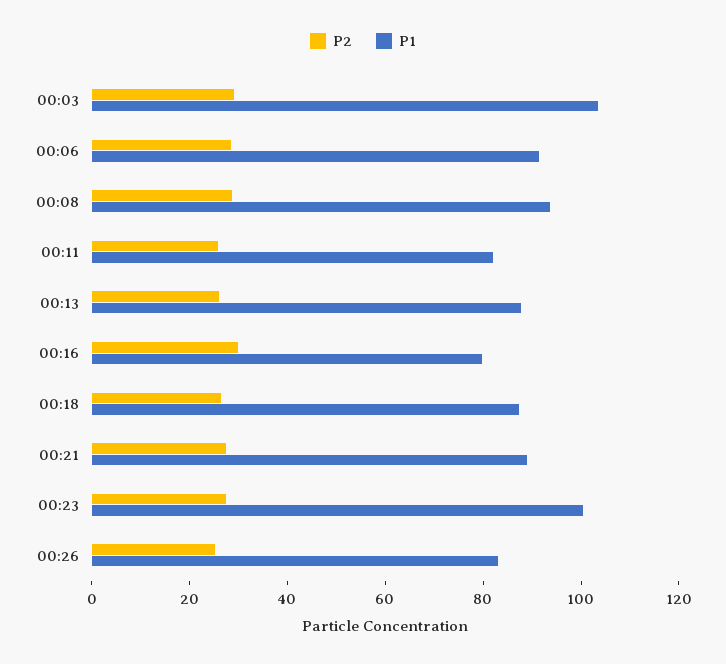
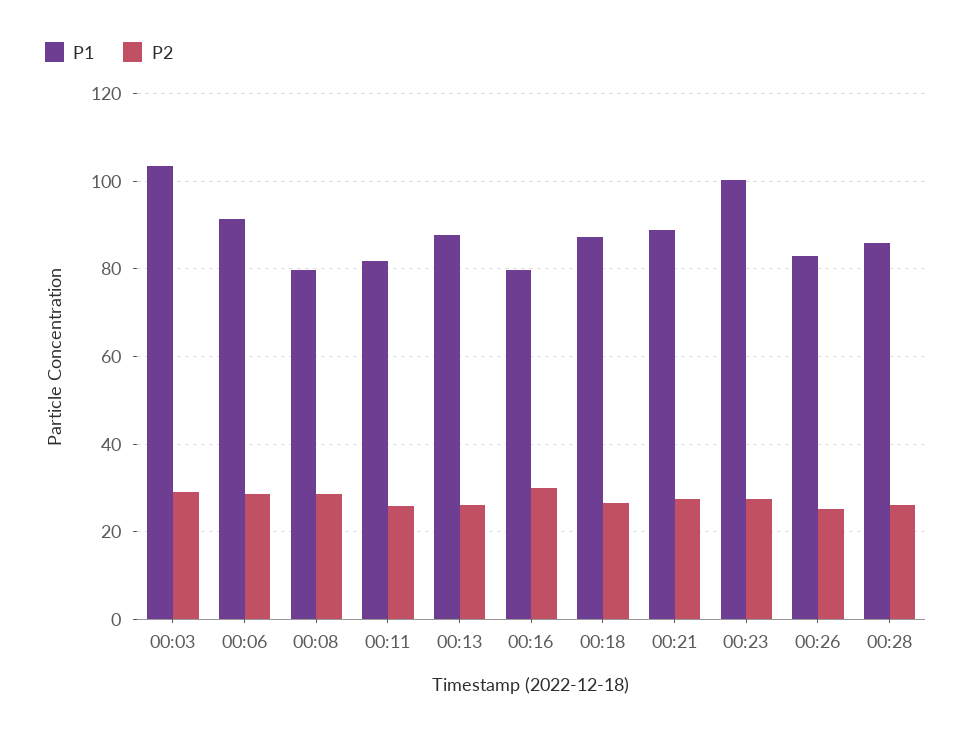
P1, 00:08: 95 -> 80
P1, 00:28: none -> 86
P2, 00:28: none -> 26

